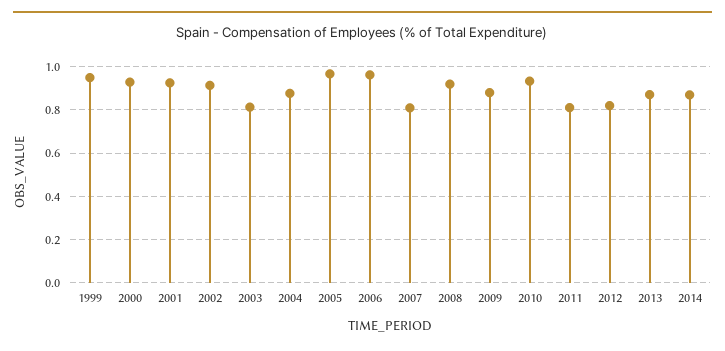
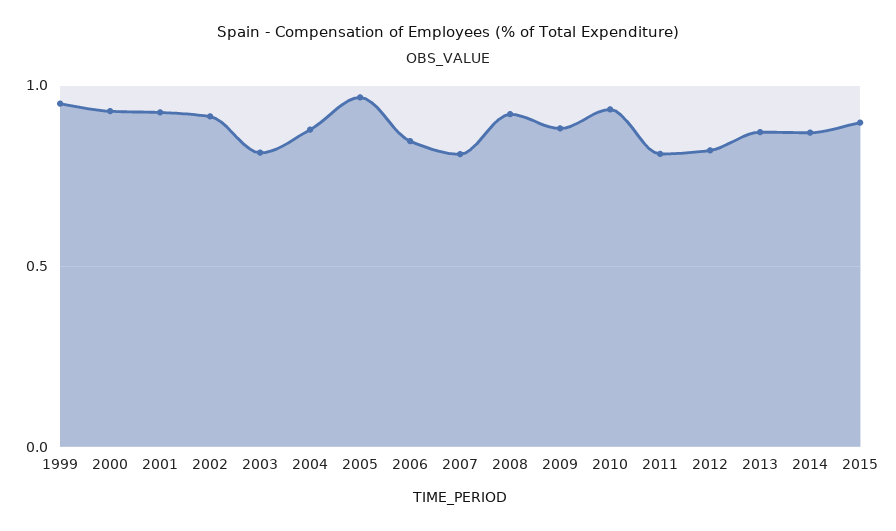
2006: 0.95 -> 0.85
2015: none -> 0.9

